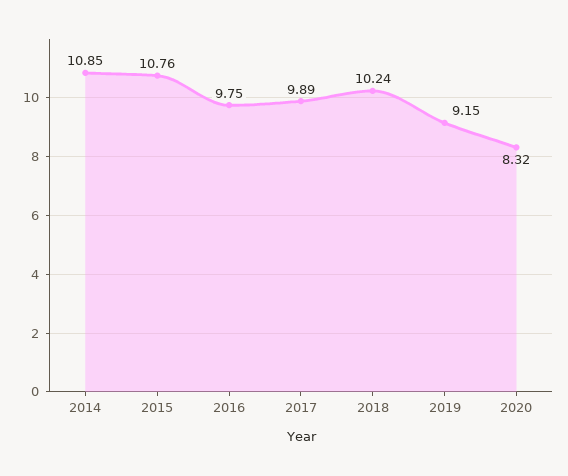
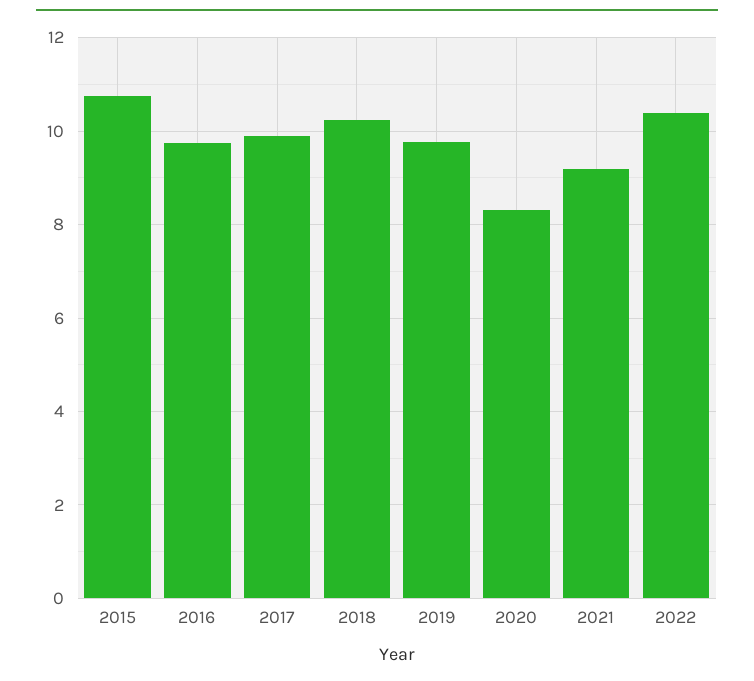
2014: 10.85 -> none
2019: 9.15 -> 9.8
2021: none -> 9.2
2022: none -> 10.4

